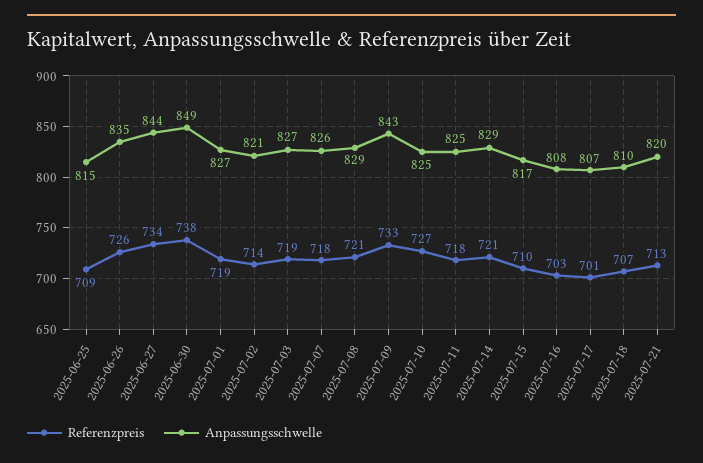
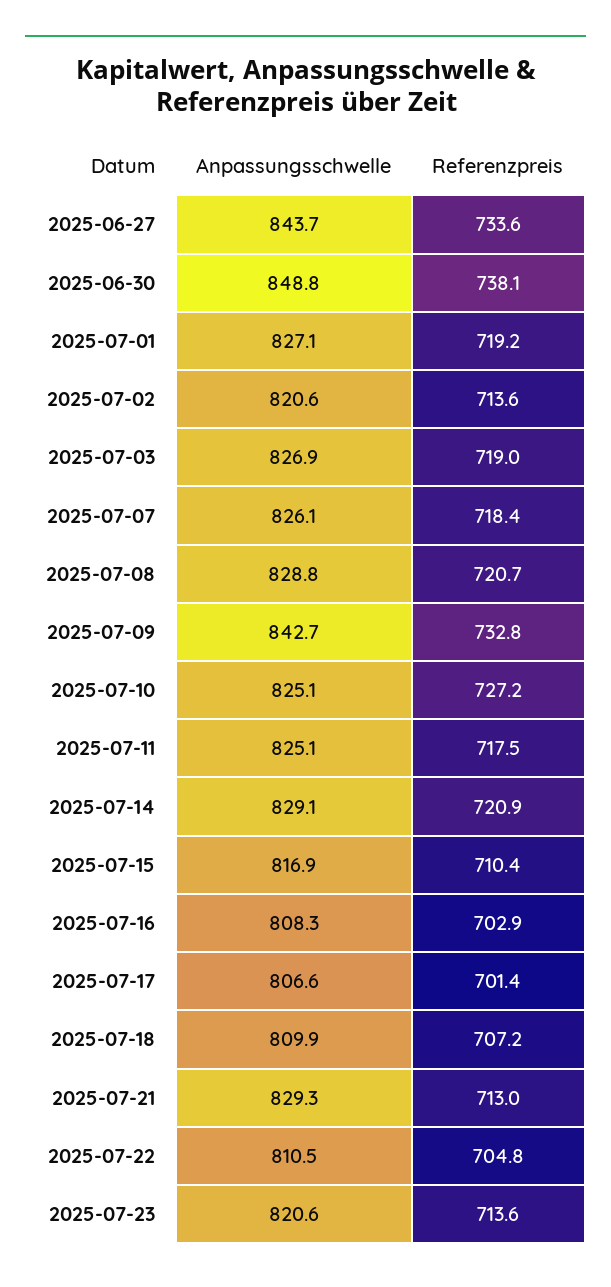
Referenzpreis, 2025-06-25: 709 -> none
Anpassungsschwelle, 2025-06-25: 815 -> none
Referenzpreis, 2025-06-26: 726 -> none
Anpassungsschwelle, 2025-06-26: 835 -> none
Anpassungsschwelle, 2025-07-21: 820 -> 829.3
Anpassungsschwelle, 2025-07-22: none -> 810.5
Referenzpreis, 2025-07-22: none -> 704.8
Anpassungsschwelle, 2025-07-23: none -> 820.6
Referenzpreis, 2025-07-23: none -> 713.6

